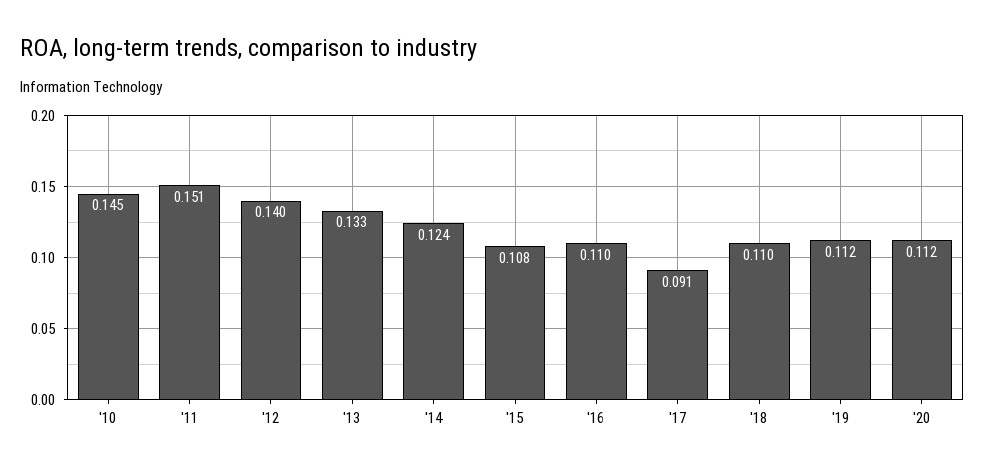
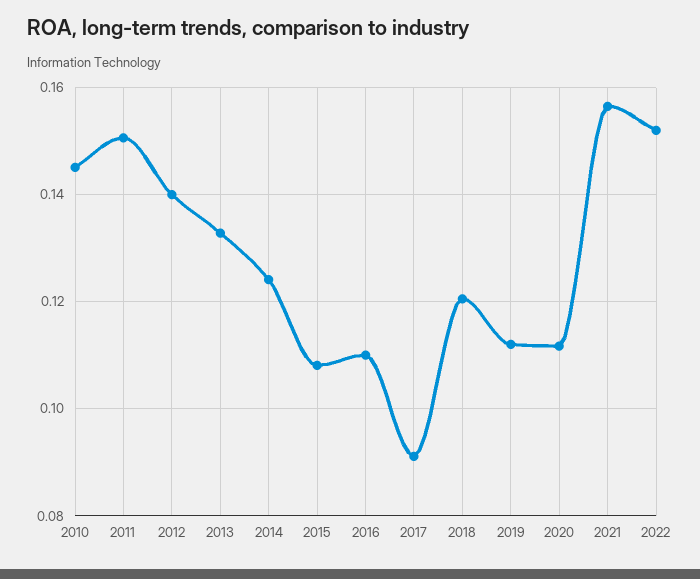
'18: 0.11 -> 0.12
2021: none -> 0.156
2022: none -> 0.152

